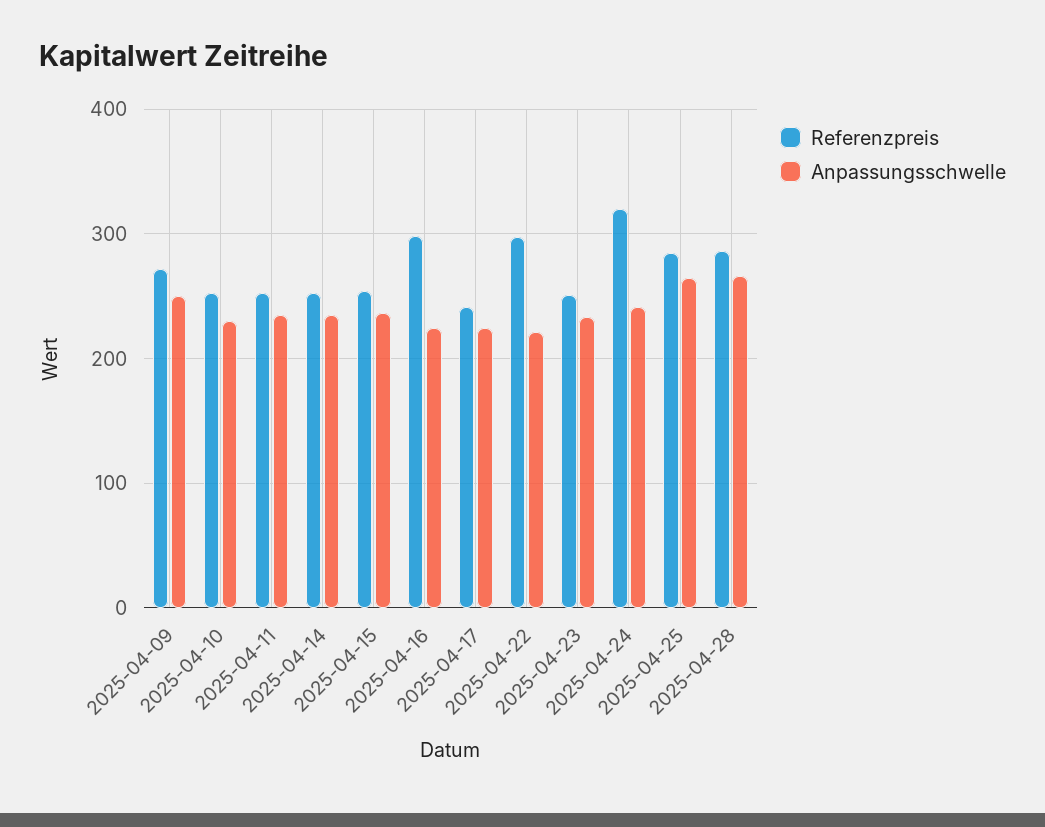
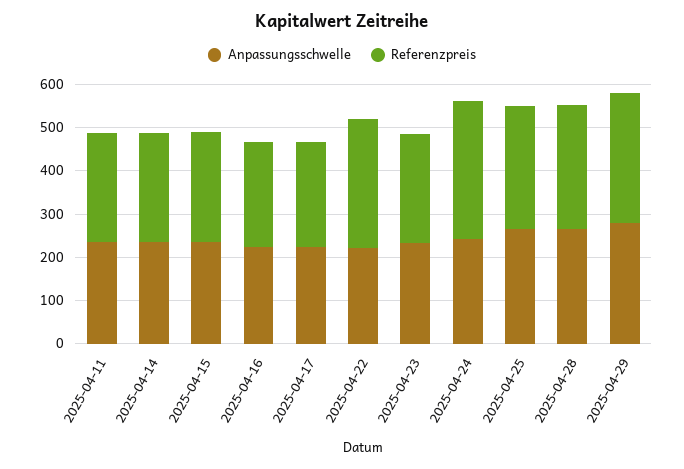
Referenzpreis, 2025-04-09: 270 -> none
Anpassungsschwelle, 2025-04-09: 250 -> none
Referenzpreis, 2025-04-10: 250 -> none
Anpassungsschwelle, 2025-04-10: 230 -> none
Referenzpreis, 2025-04-16: 300 -> 240
Anpassungsschwelle, 2025-04-29: none -> 280
Referenzpreis, 2025-04-29: none -> 300

